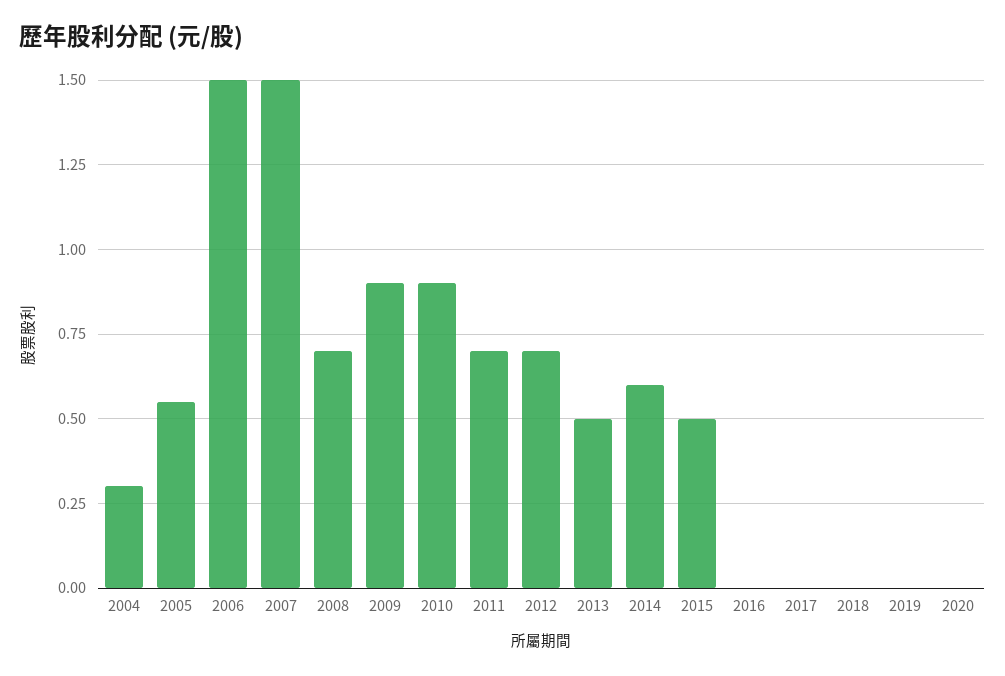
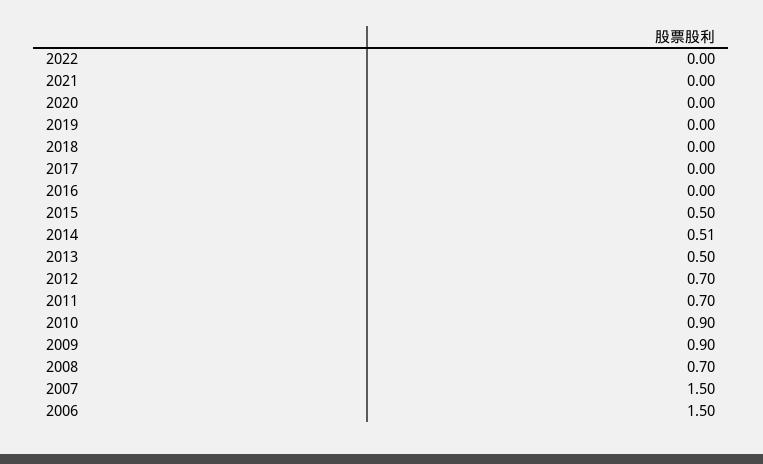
2004: 0.3 -> none
2005: 0.55 -> none
2014: 0.6 -> 0.51
2022: none -> 0
2021: none -> 0

